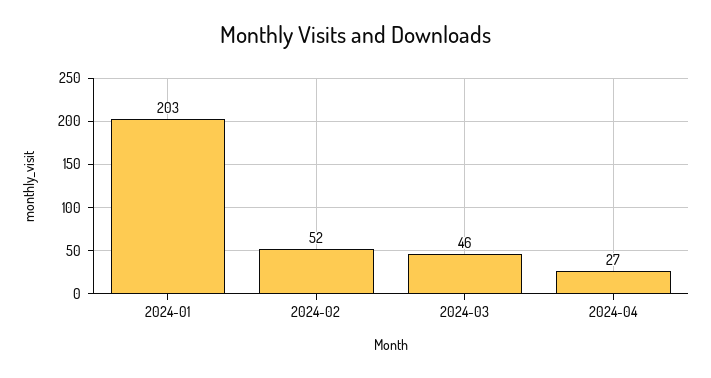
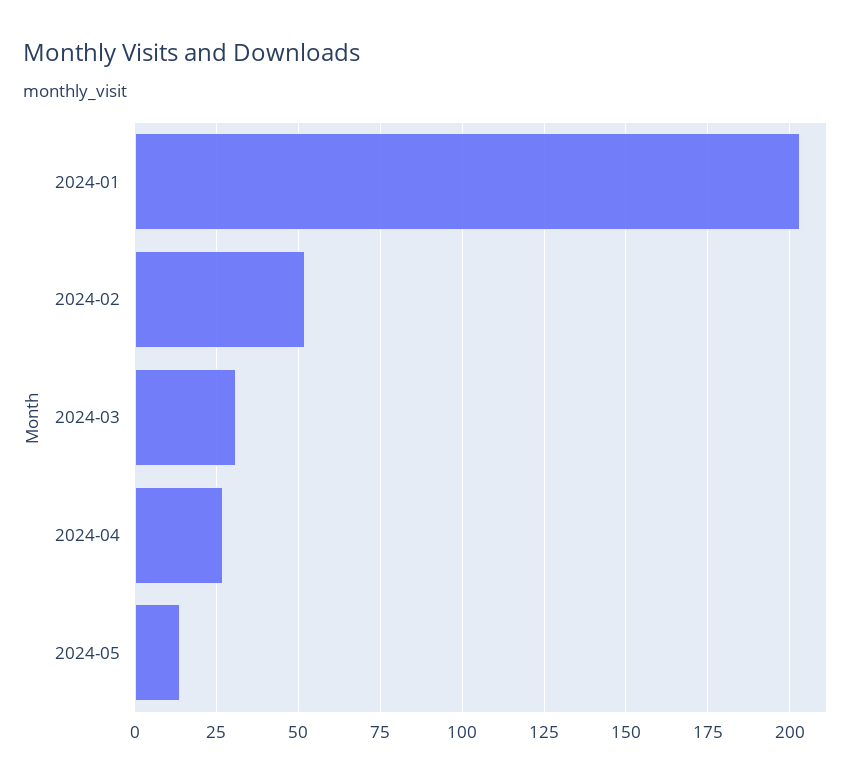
2024-03: 46 -> 30
2024-05: none -> 15

